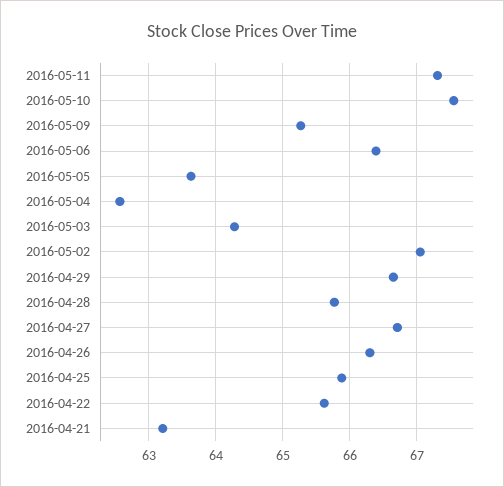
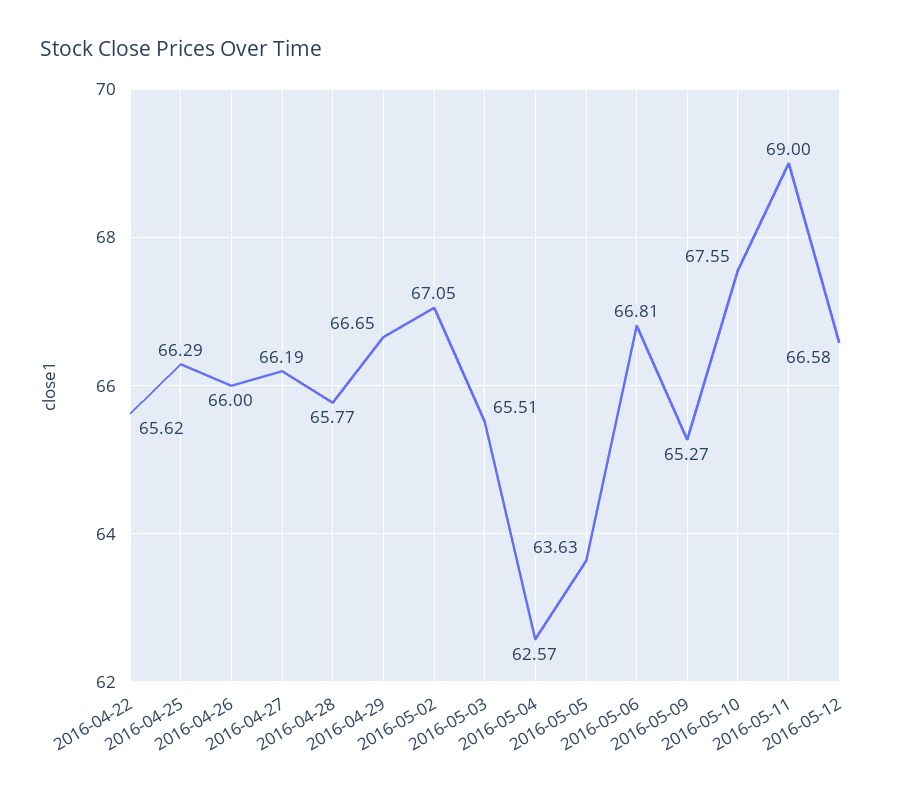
2016-05-11: 67.3 -> 69
2016-05-06: 66.4 -> 66.81
2016-05-03: 64.3 -> 65.51
2016-04-27: 66.7 -> 66.19
2016-04-26: 66.3 -> 66
2016-04-25: 65.9 -> 66.29
2016-04-21: 63.2 -> none
2016-05-12: none -> 66.58

